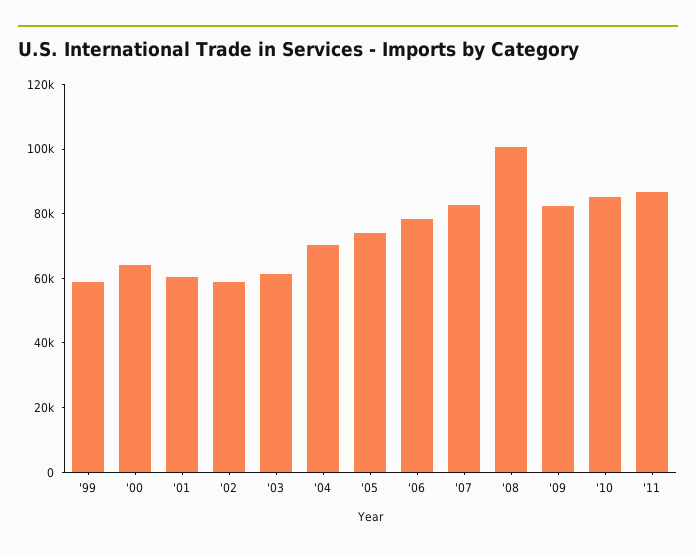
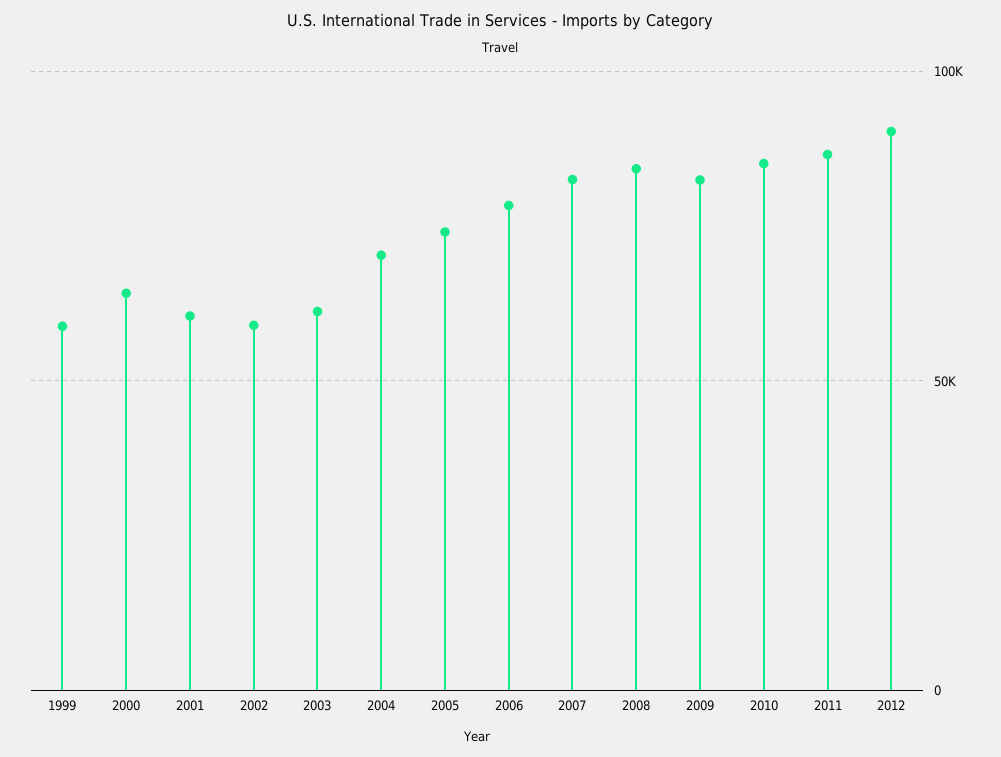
'08: 100000 -> 85000
2012: none -> 90000

